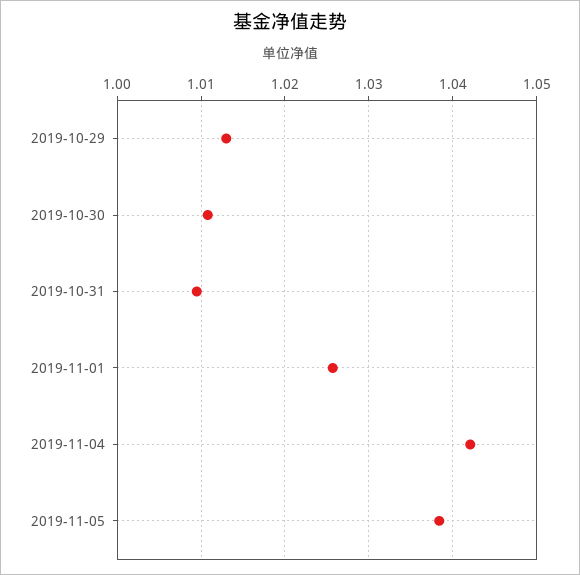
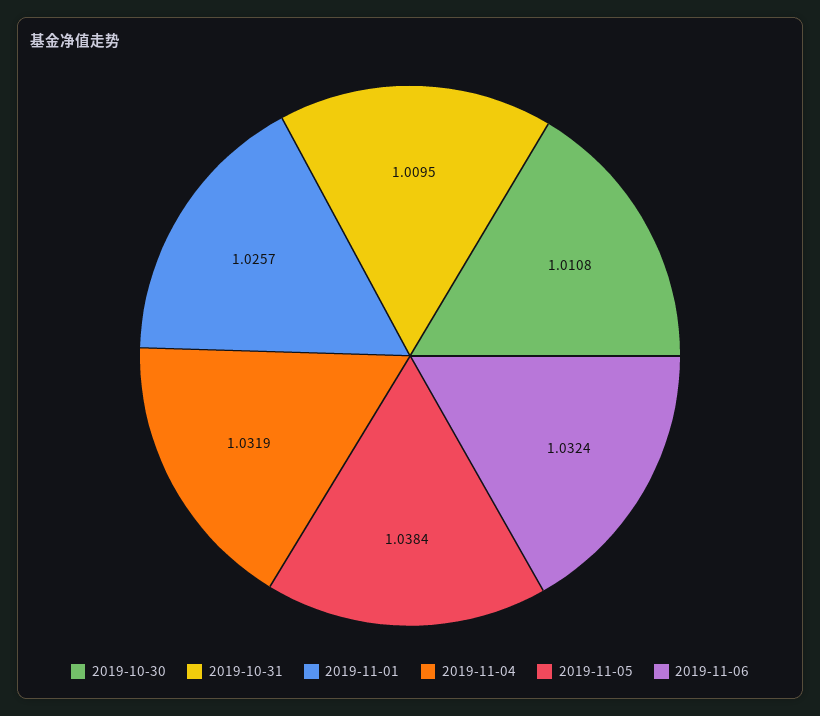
2019-10-29: 1.013 -> none
2019-11-04: 1.042 -> 1.0319
2019-11-06: none -> 1.0324

